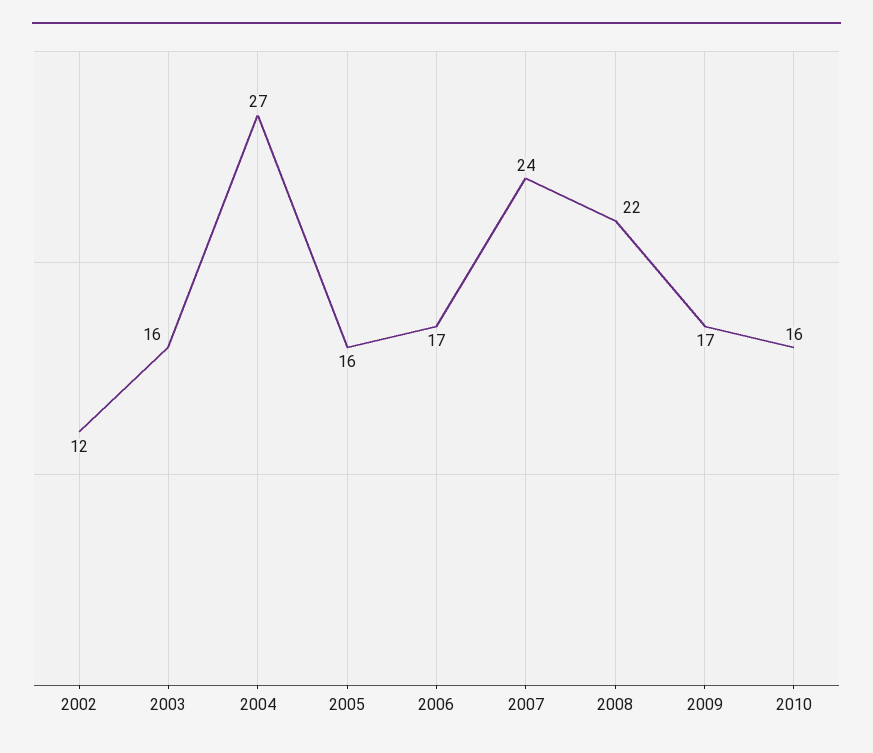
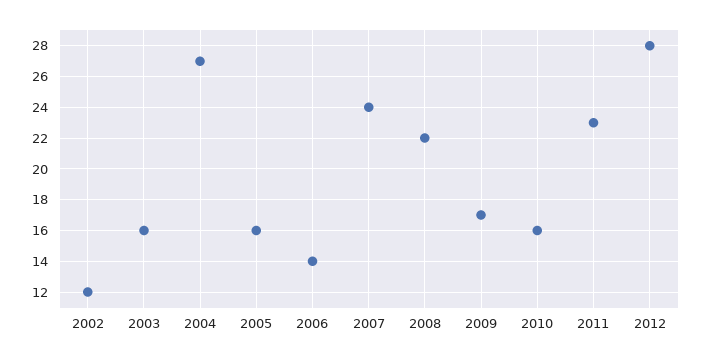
2006: 17 -> 14
2011: none -> 23
2012: none -> 28

